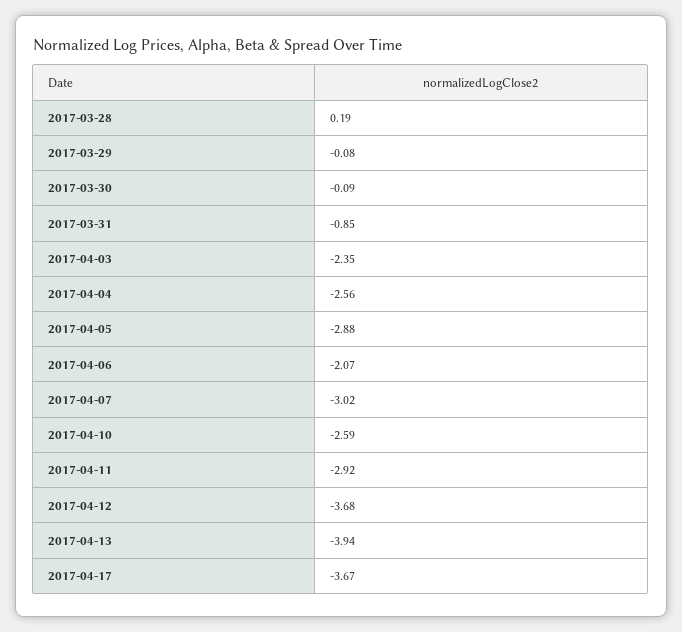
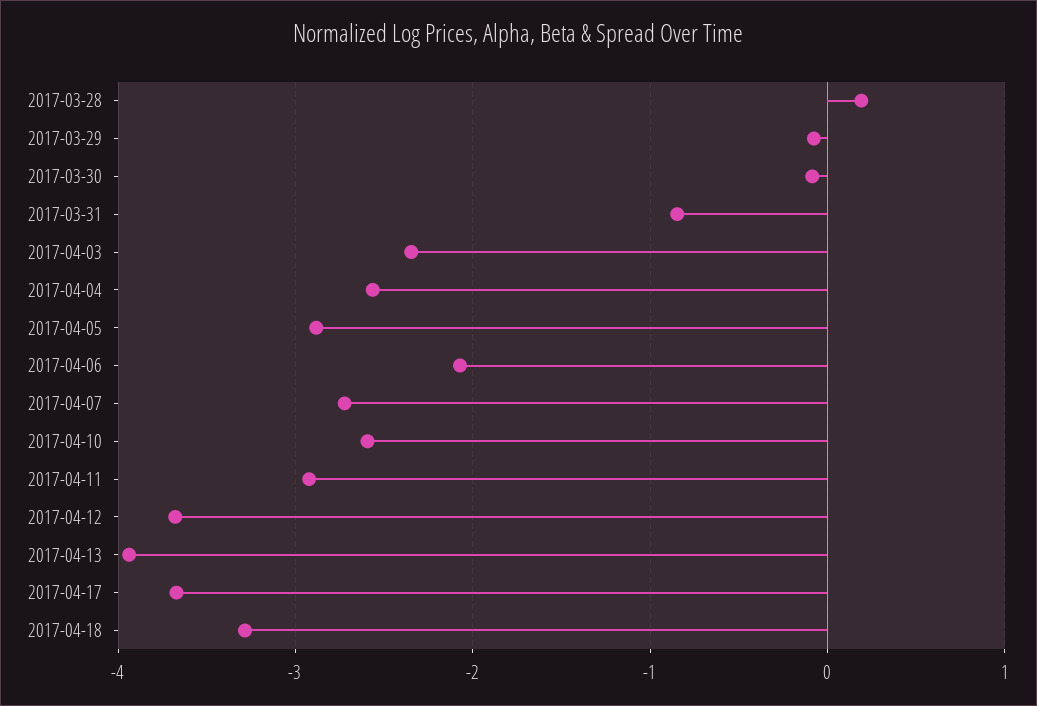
2017-04-07: -3.02 -> -2.7
2017-04-18: none -> -3.3

